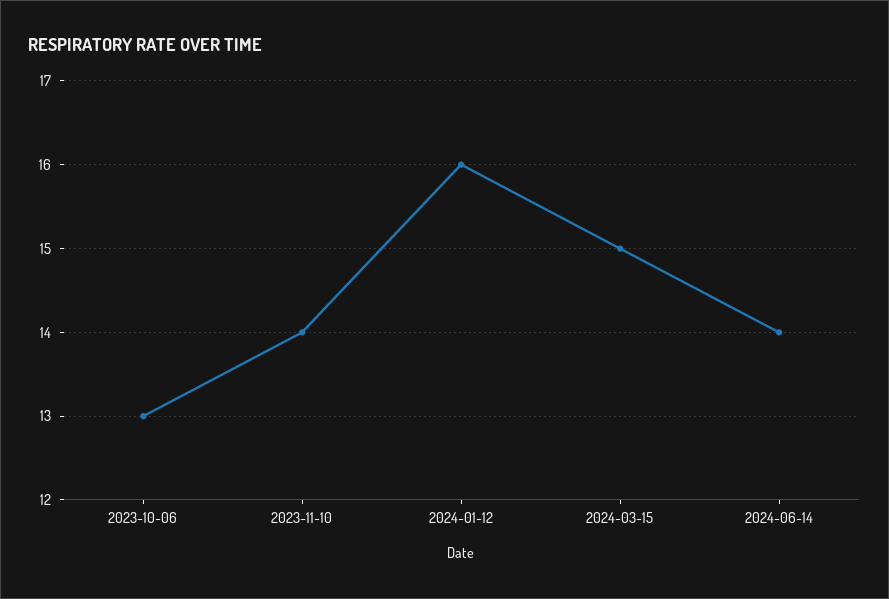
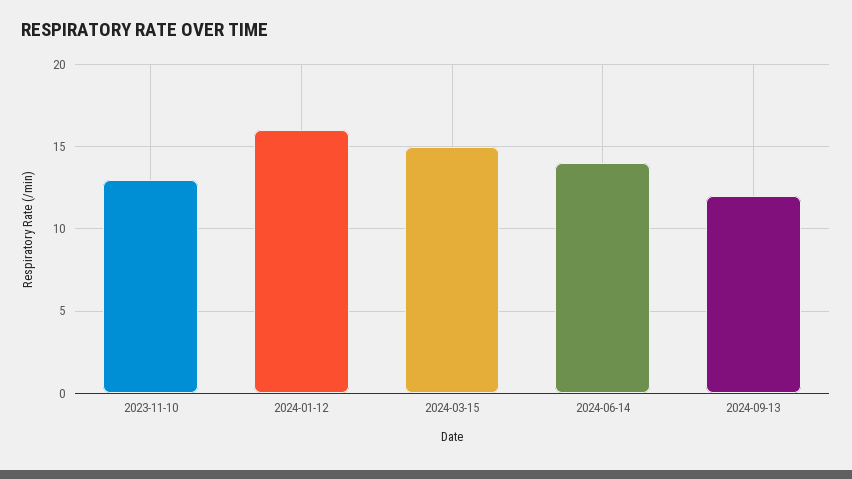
2023-10-06: 13 -> none
2023-11-10: 14 -> 13
2024-09-13: none -> 12

